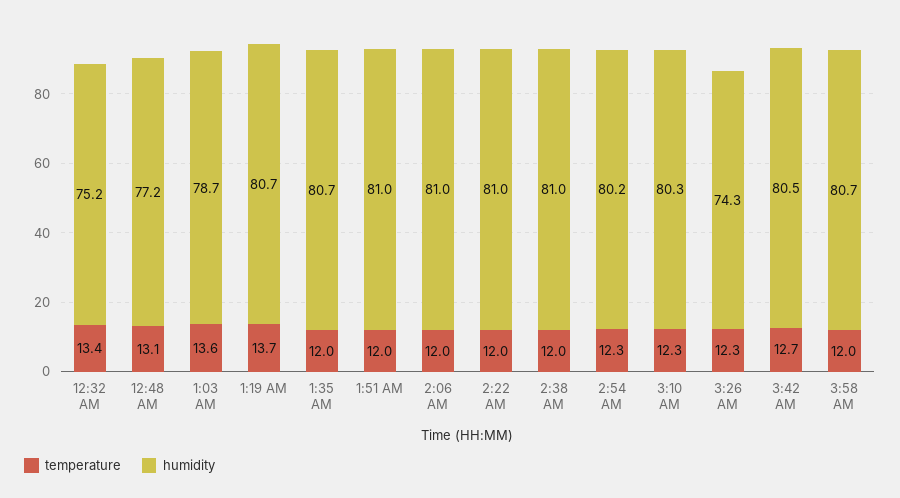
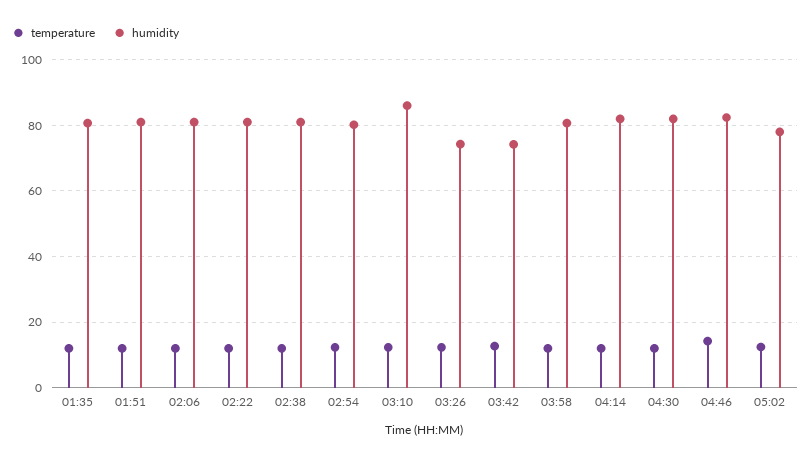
temperature, 12:32 AM: 13.4 -> none
humidity, 12:32 AM: 75.2 -> none
temperature, 12:48 AM: 13.1 -> none
humidity, 12:48 AM: 77.2 -> none
temperature, 1:03 AM: 13.6 -> none
humidity, 1:03 AM: 78.7 -> none
temperature, 1:19 AM: 13.7 -> none
humidity, 1:19 AM: 80.7 -> none
humidity, 3:10 AM: 80.3 -> 86
humidity, 3:42 AM: 80.5 -> 74
temperature, 04:14: none -> 12
humidity, 04:14: none -> 82
temperature, 04:30: none -> 12
humidity, 04:30: none -> 82
temperature, 04:46: none -> 14
humidity, 04:46: none -> 82
temperature, 05:02: none -> 12
humidity, 05:02: none -> 78

